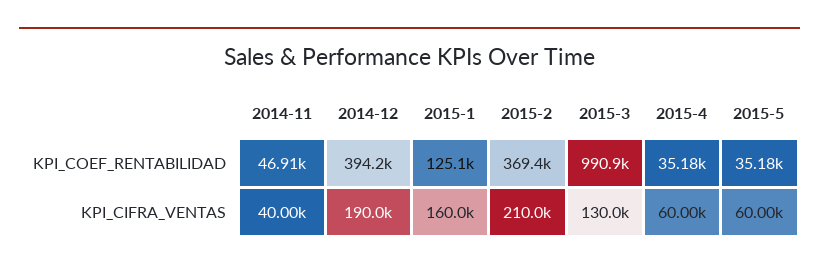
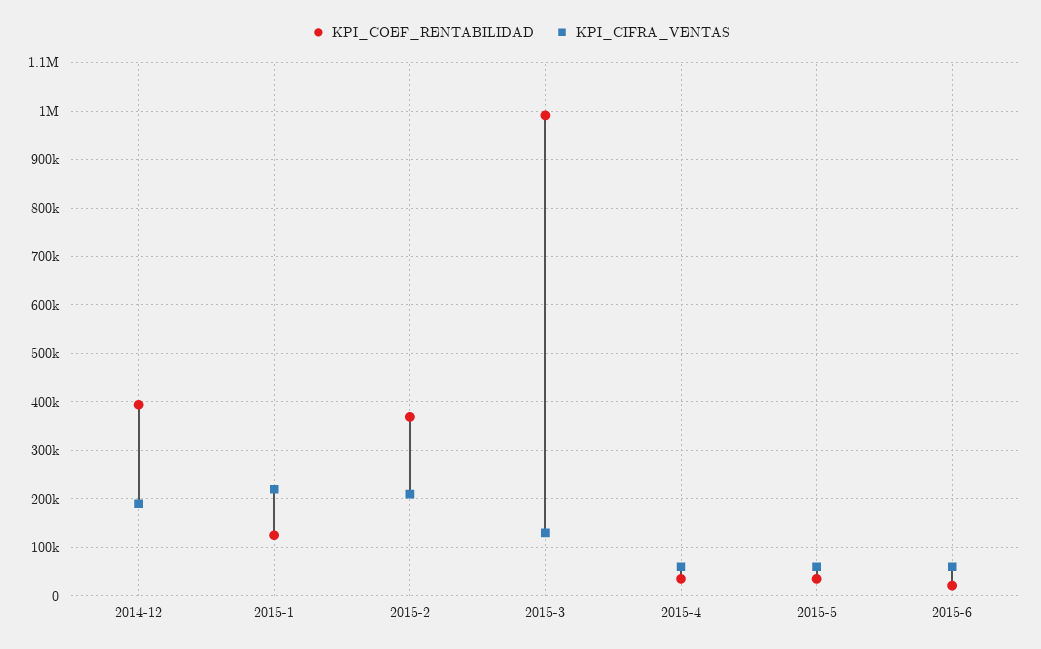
KPI_COEF_RENTABILIDAD, 2014-11: 46910 -> none
KPI_CIFRA_VENTAS, 2014-11: 40000 -> none
KPI_CIFRA_VENTAS, 2015-1: 160000 -> 220000
KPI_COEF_RENTABILIDAD, 2015-6: none -> 20000
KPI_CIFRA_VENTAS, 2015-6: none -> 60000

